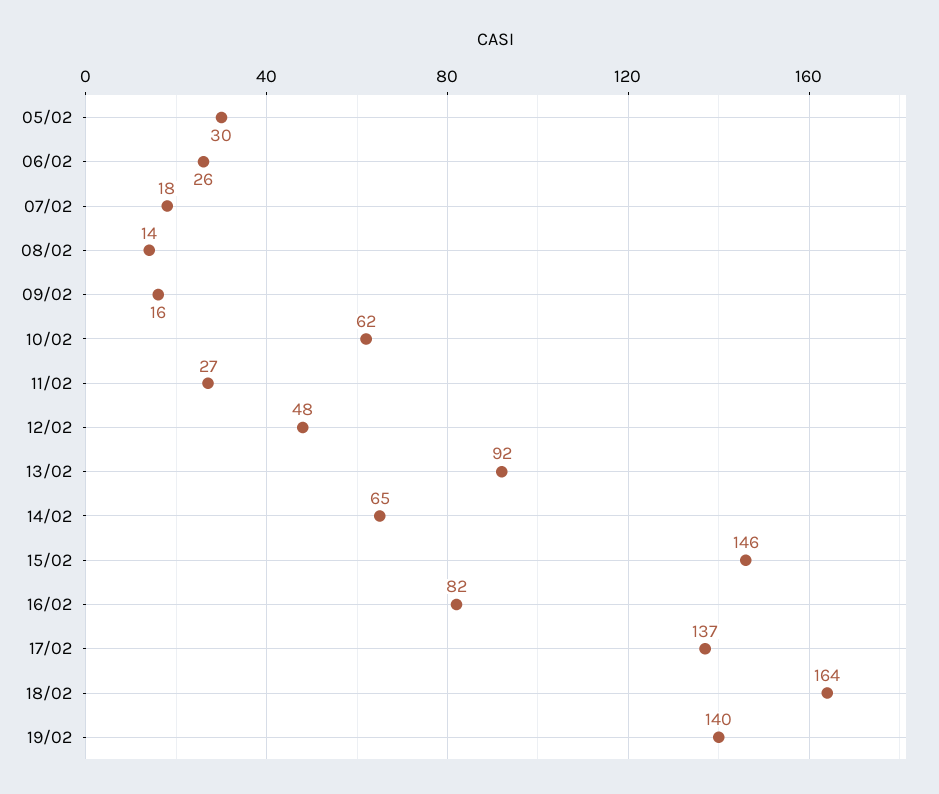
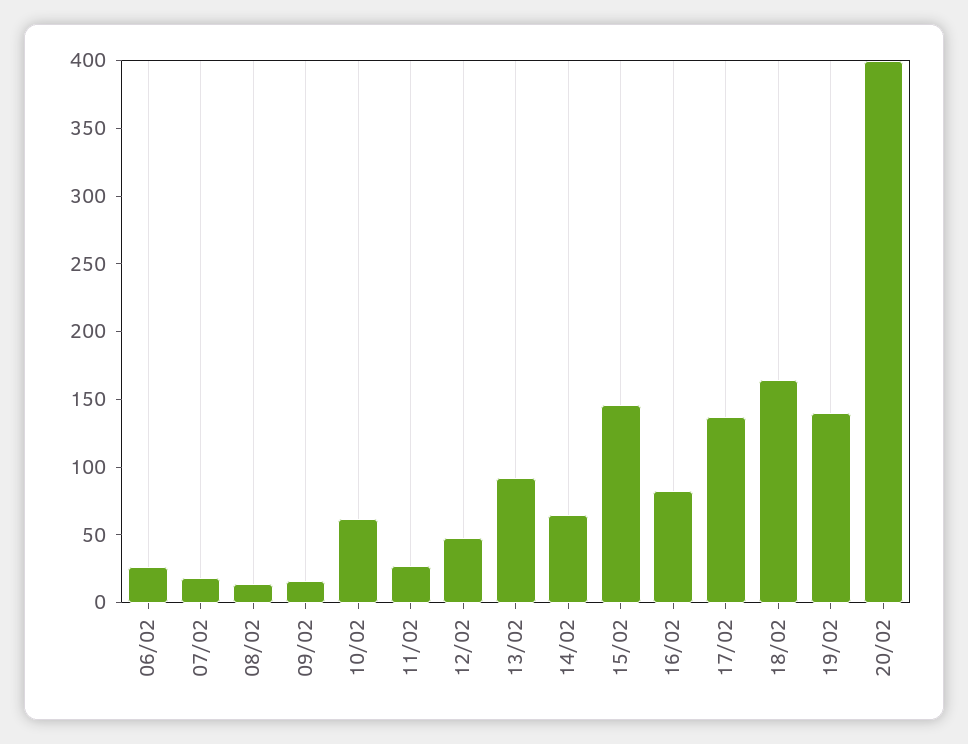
05/02: 30 -> none
20/02: none -> 400

